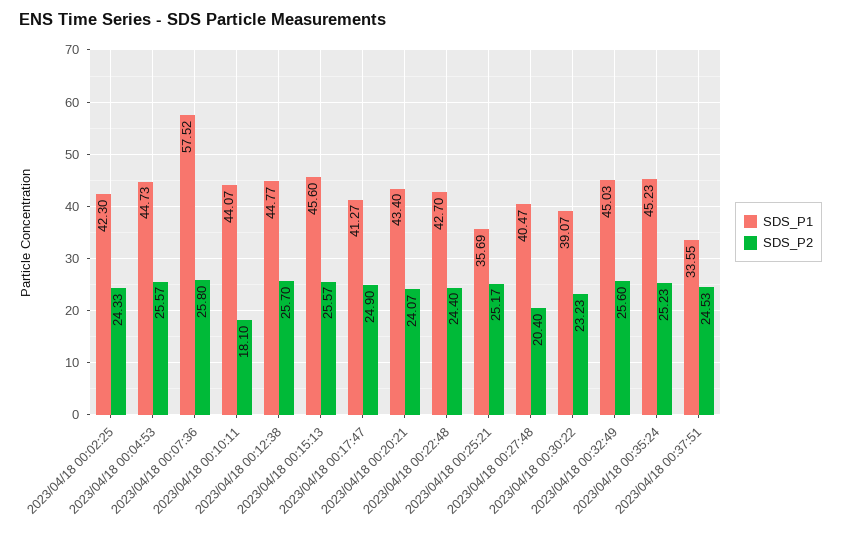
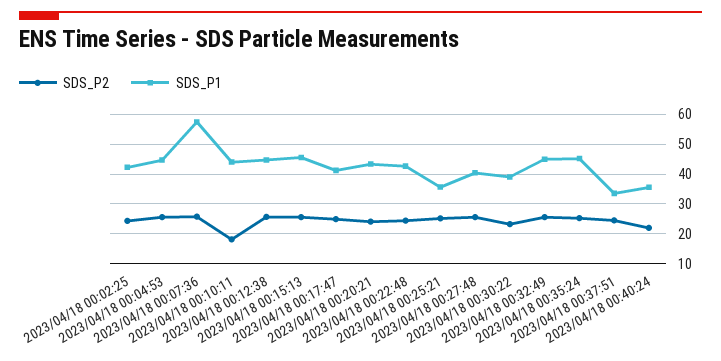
SDS_P2, 2023/04/18 00:27:48: 20.4 -> 25
SDS_P2, 2023/04/18 00:40:24: none -> 22.5
SDS_P1, 2023/04/18 00:40:24: none -> 35

